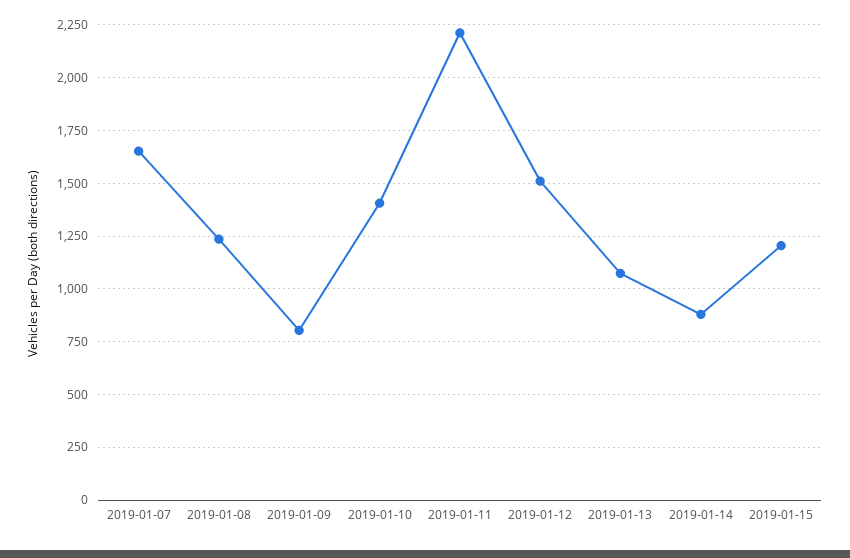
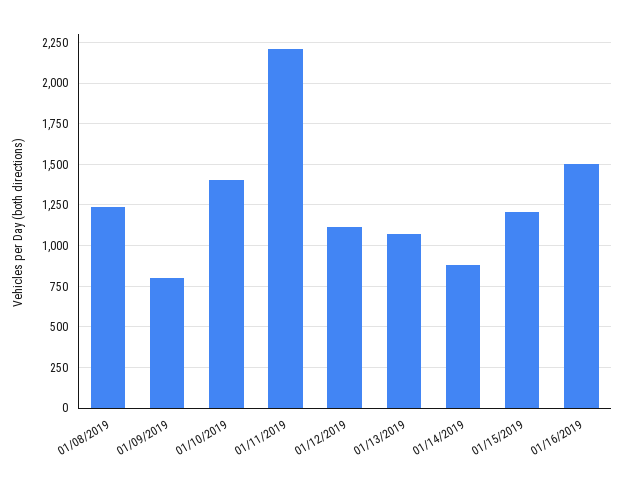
2019-01-07: 1650 -> none
2019-01-12: 1500 -> 1100
01/16/2019: none -> 1500

